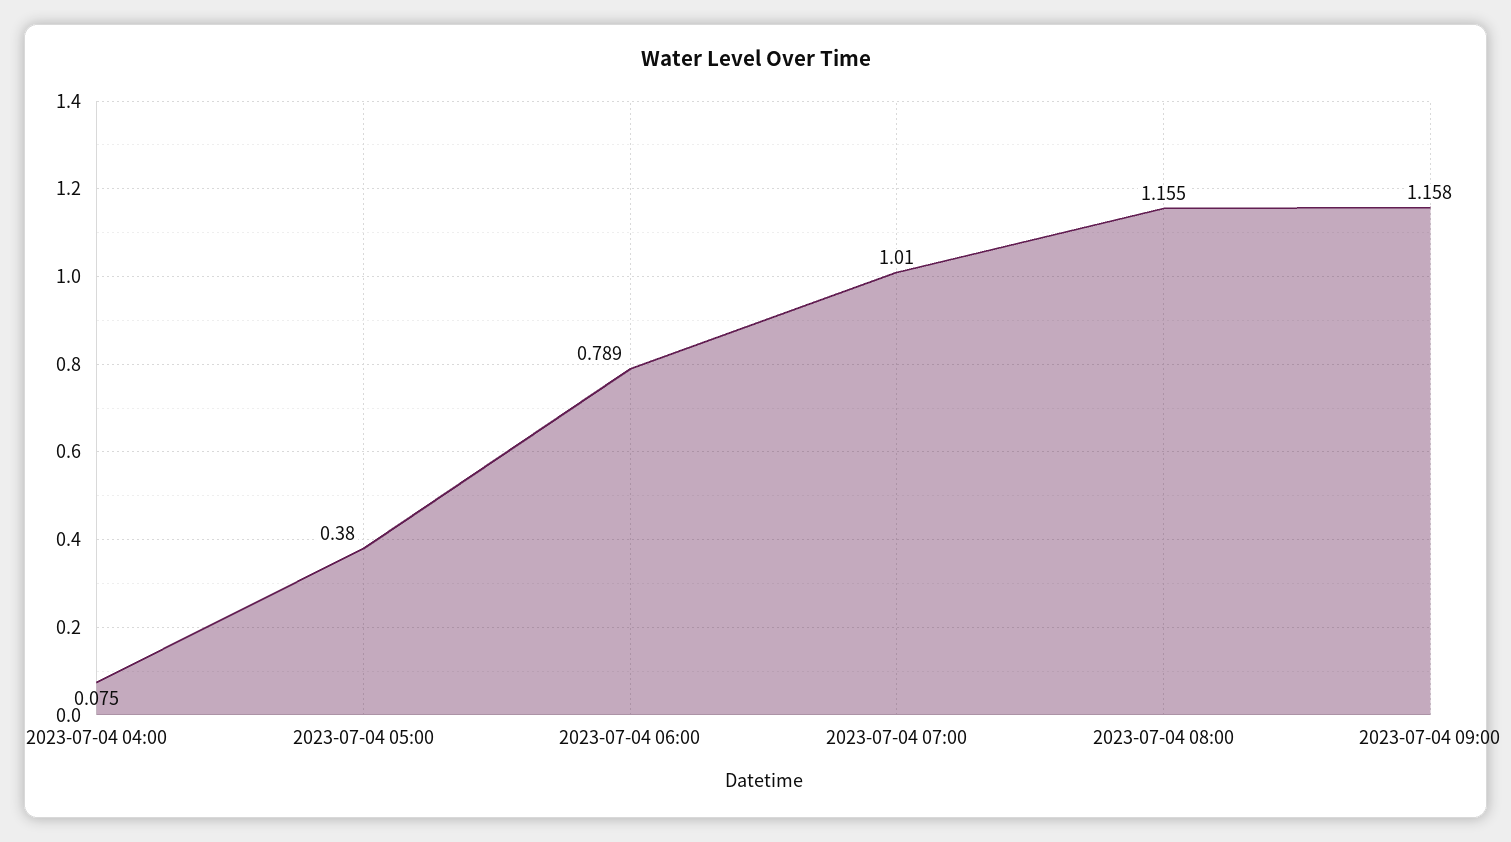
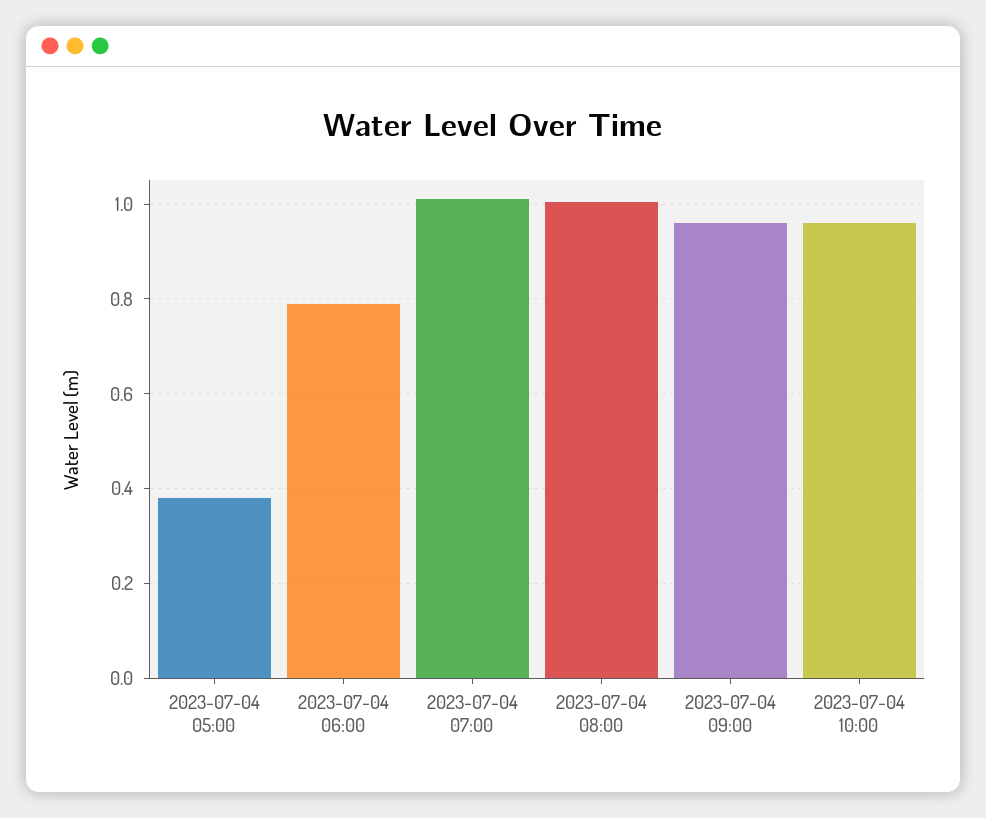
2023-07-04 04:00: 0.075 -> none
2023-07-04 08:00: 1.155 -> 1
2023-07-04 09:00: 1.158 -> 0.96
2023-07-04 10:00: none -> 0.96

